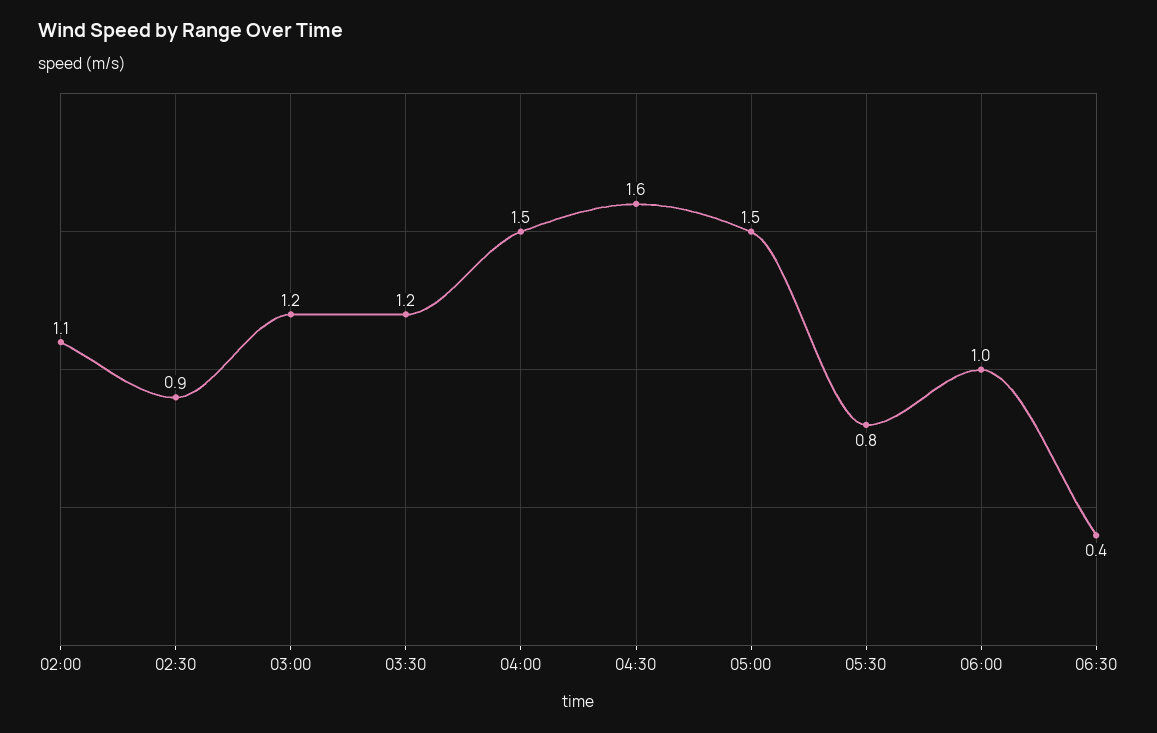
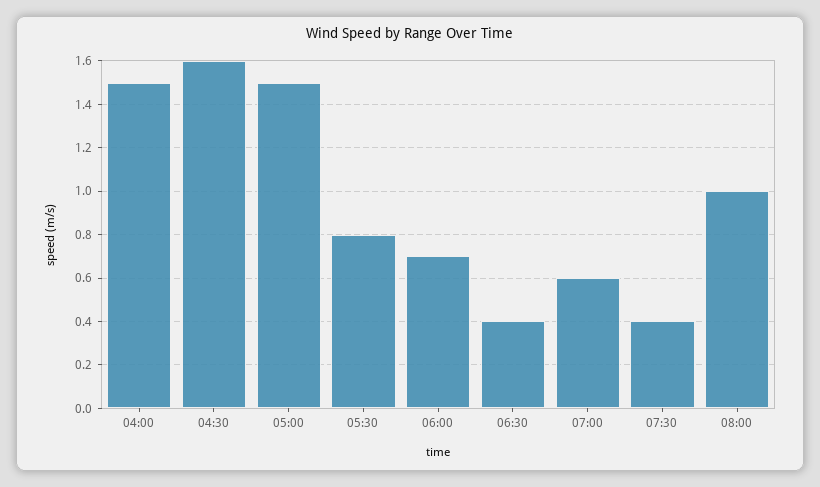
02:00: 1.1 -> none
02:30: 0.9 -> none
03:00: 1.2 -> none
03:30: 1.2 -> none
06:00: 1 -> 0.7
07:00: none -> 0.6
07:30: none -> 0.4
08:00: none -> 1

